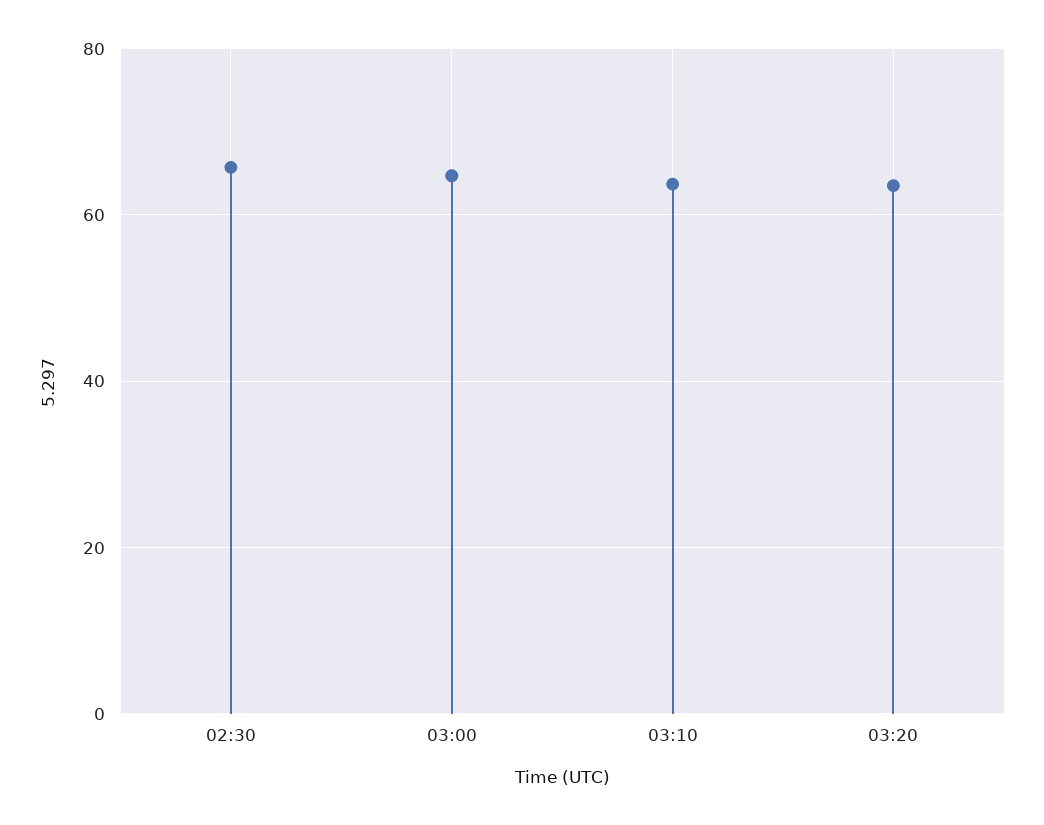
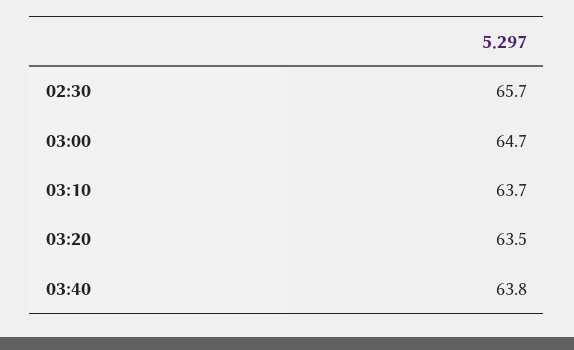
03:40: none -> 63.8

